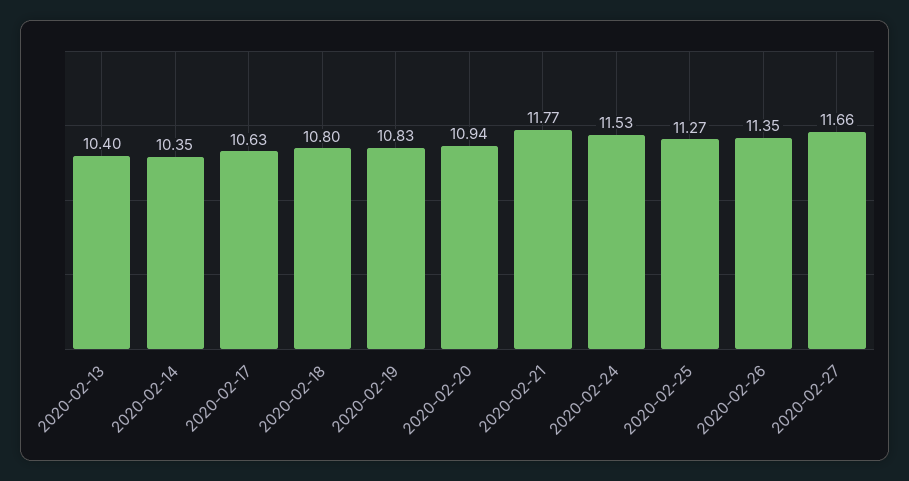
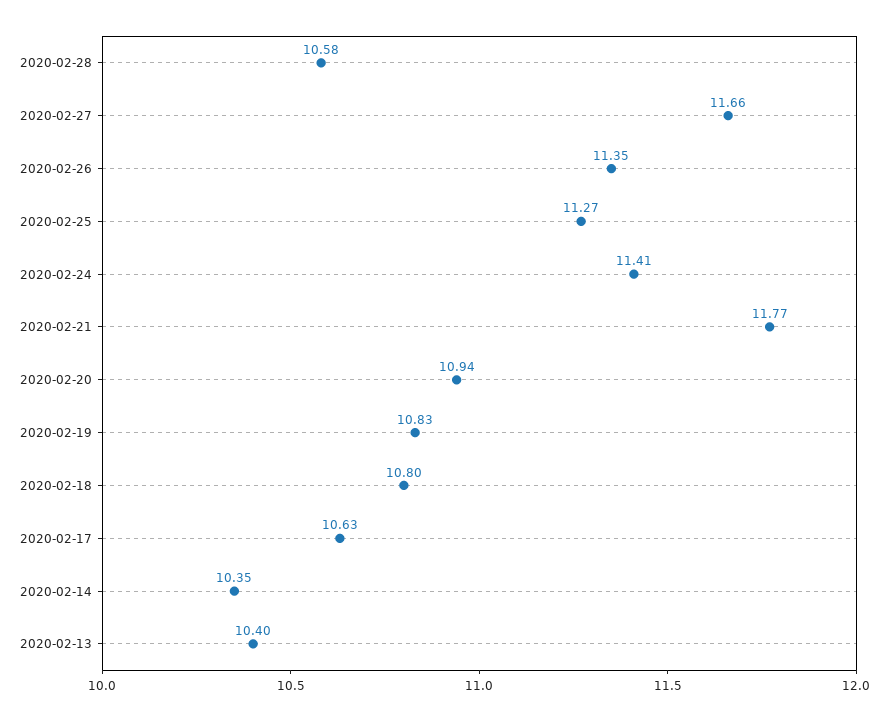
2020-02-24: 11.53 -> 11.41
2020-02-28: none -> 10.58

